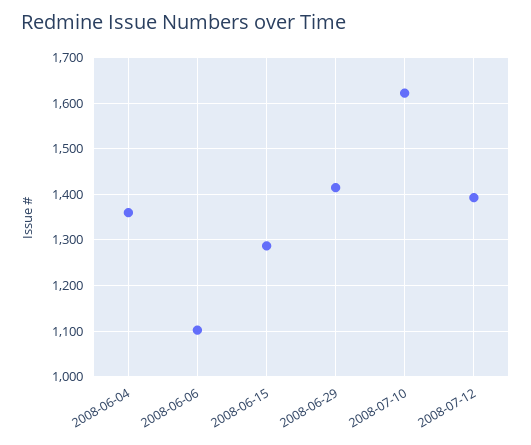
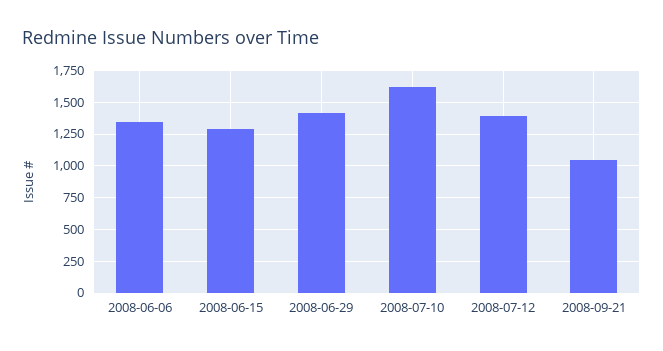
2008-06-04: 1360 -> none
2008-06-06: 1100 -> 1350
2008-09-21: none -> 1050

